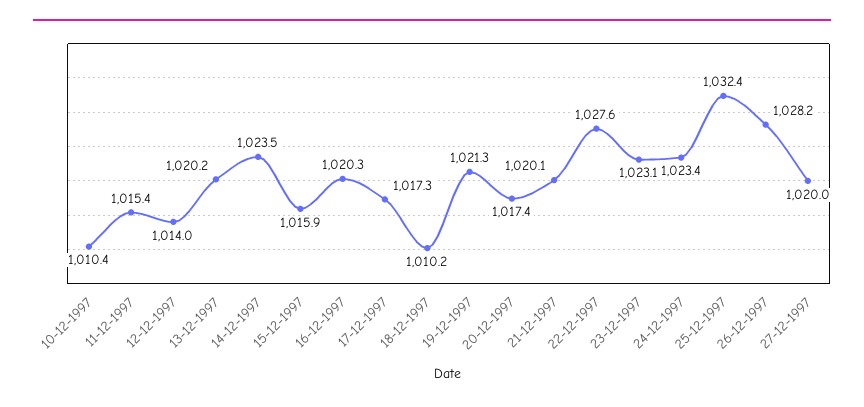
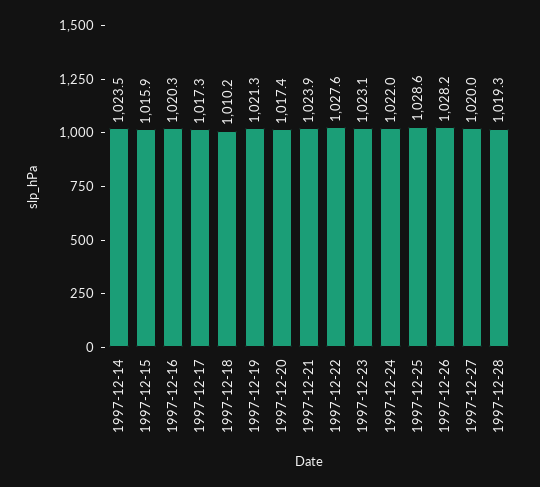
10-12-1997: 1010.4 -> none
11-12-1997: 1015.4 -> none
12-12-1997: 1014 -> none
13-12-1997: 1020.2 -> none
21-12-1997: 1020.1 -> 1023.9
24-12-1997: 1023.4 -> 1022
25-12-1997: 1032.4 -> 1028.6
1997-12-28: none -> 1019.3

